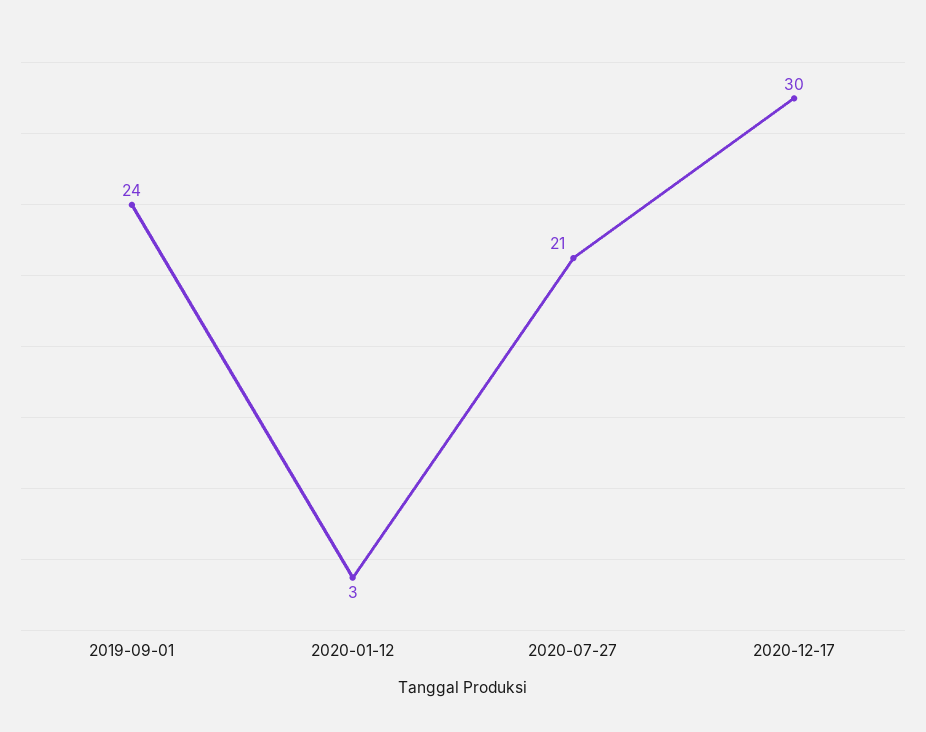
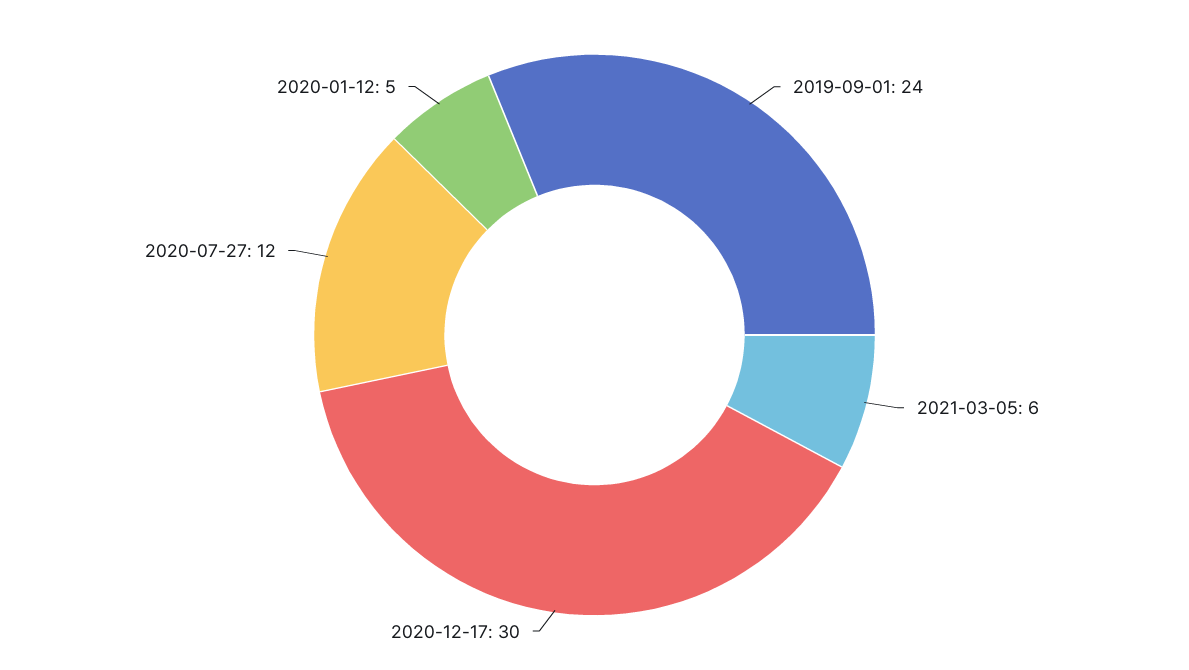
2020-01-12: 3 -> 5
2020-07-27: 21 -> 12
2021-03-05: none -> 6

